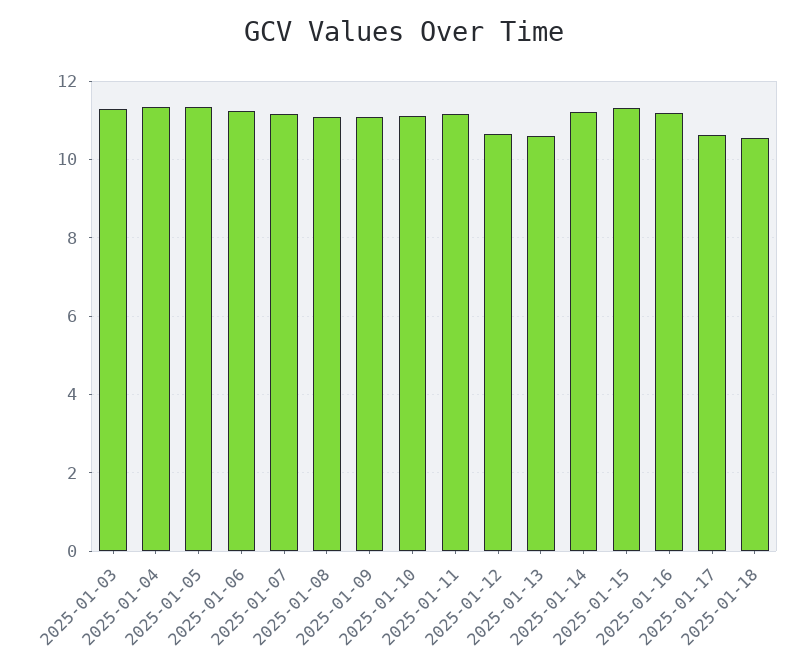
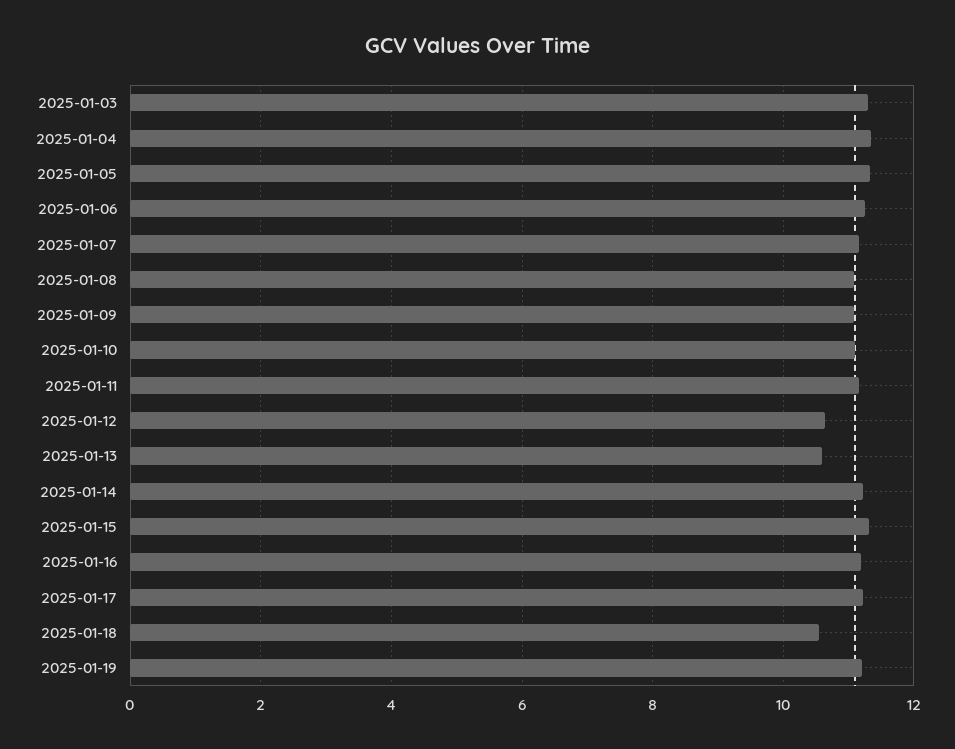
2025-01-17: 10.6 -> 11.2
2025-01-19: none -> 11.2

